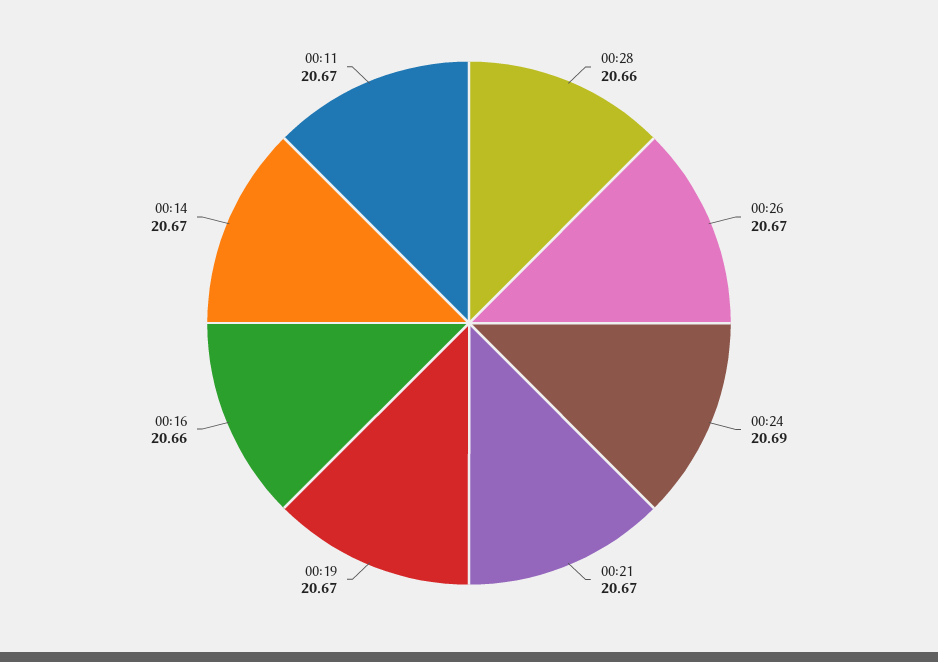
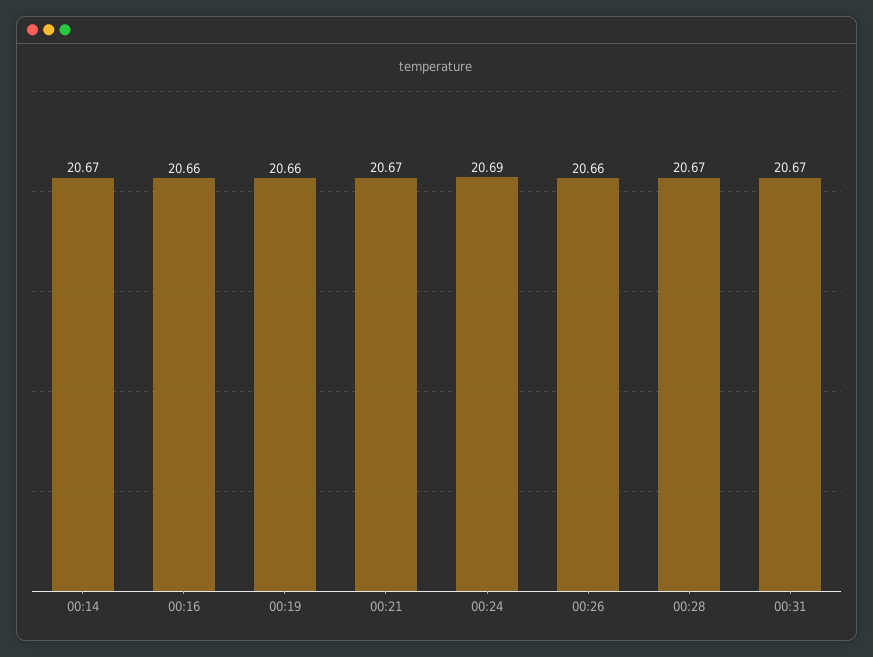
00:28: 20.66 -> 20.67
00:26: 20.67 -> 20.66
00:19: 20.67 -> 20.66
00:11: 20.67 -> none
00:31: none -> 20.67

